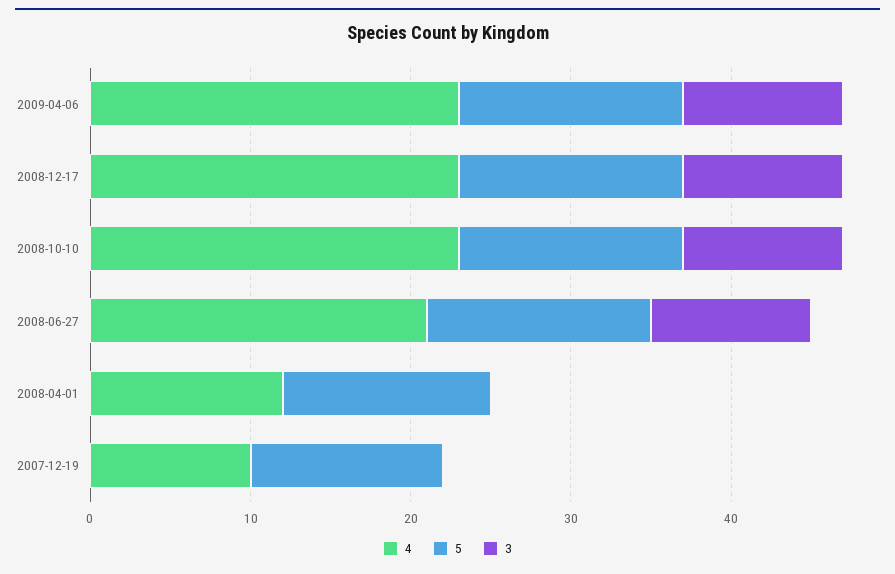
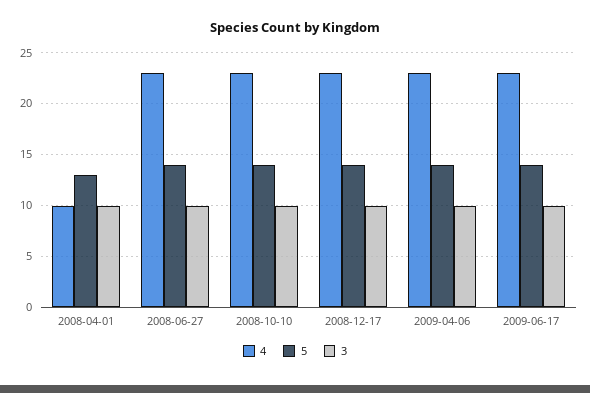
4, 2008-06-27: 21 -> 23
4, 2008-04-01: 12 -> 10
3, 2008-04-01: 0 -> 10
4, 2007-12-19: 10 -> none
5, 2007-12-19: 12 -> none
3, 2007-12-19: 0 -> none
4, 2009-06-17: none -> 23
5, 2009-06-17: none -> 14
3, 2009-06-17: none -> 10

